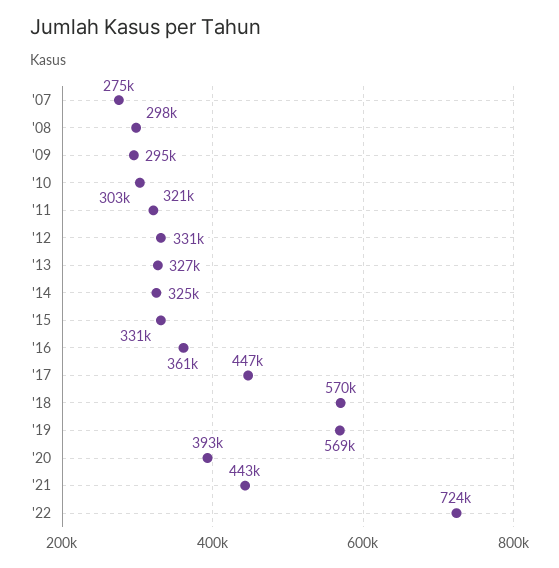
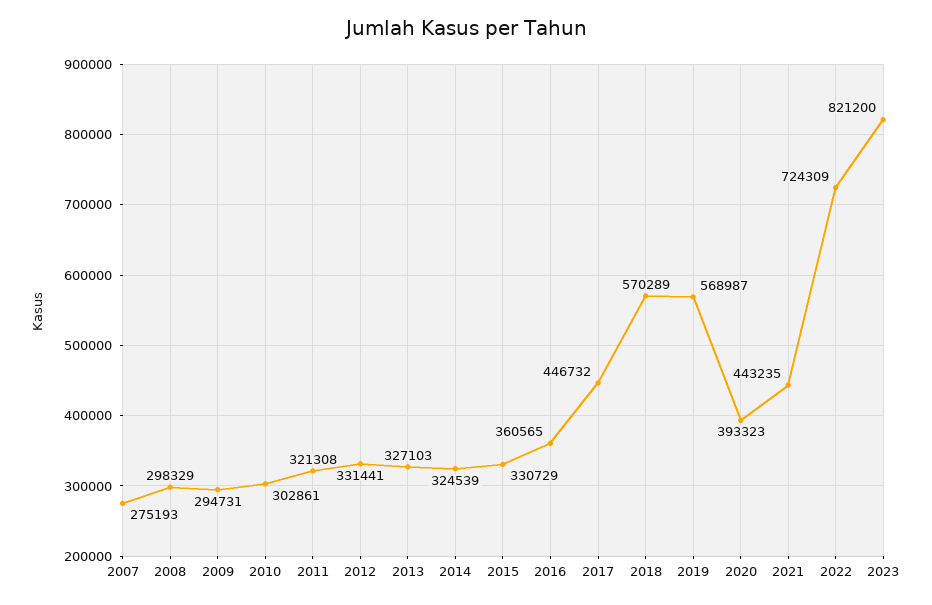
2023: none -> 821200

